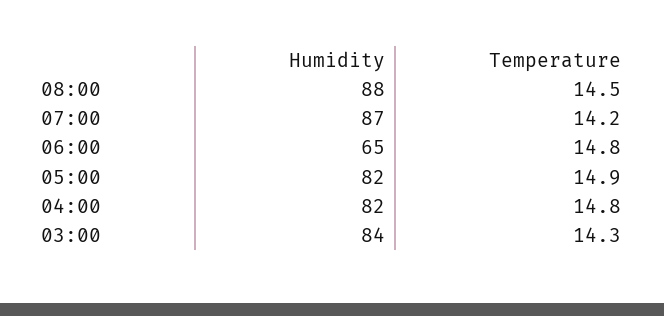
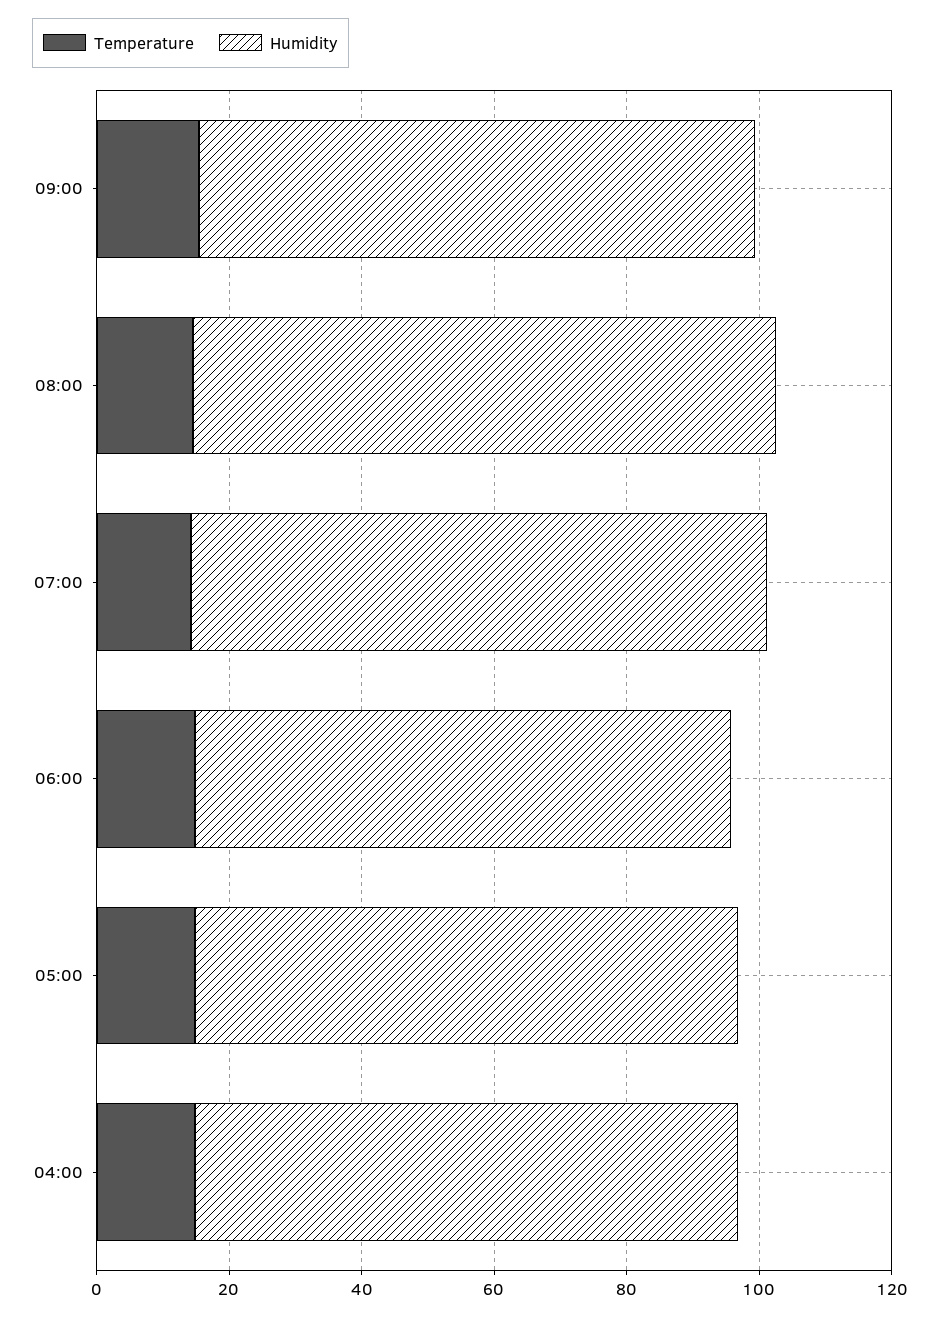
Humidity, 06:00: 65 -> 80
Humidity, 03:00: 84 -> none
Temperature, 03:00: 14.3 -> none
Temperature, 09:00: none -> 15
Humidity, 09:00: none -> 85

